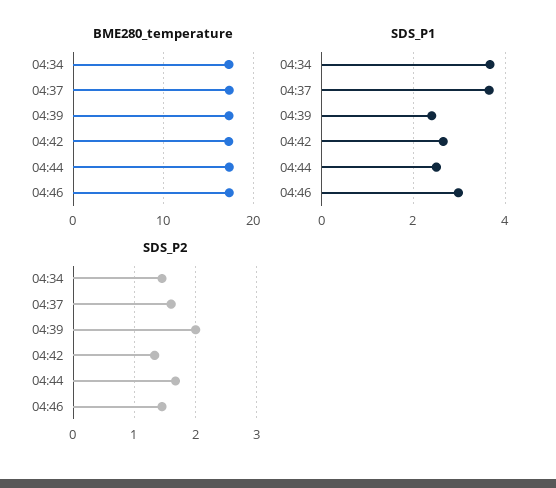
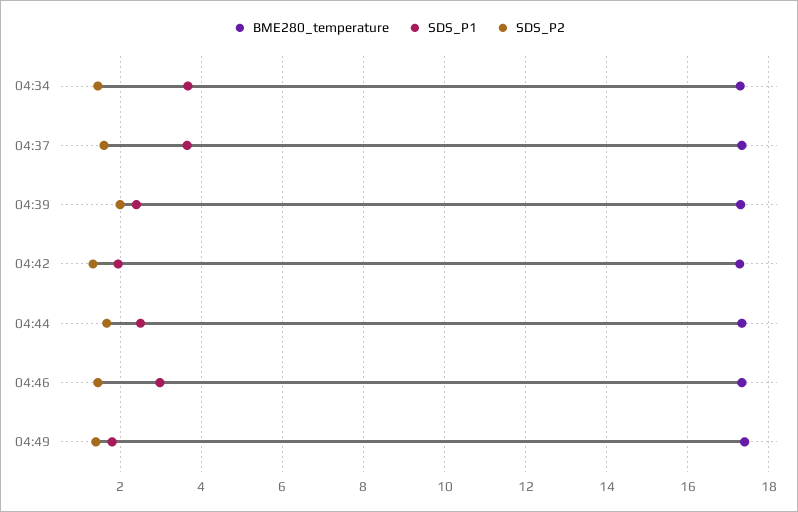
SDS_P1, 04:42: 2.6 -> 2
BME280_temperature, 04:49: none -> 17.4
SDS_P1, 04:49: none -> 1.8
SDS_P2, 04:49: none -> 1.4

